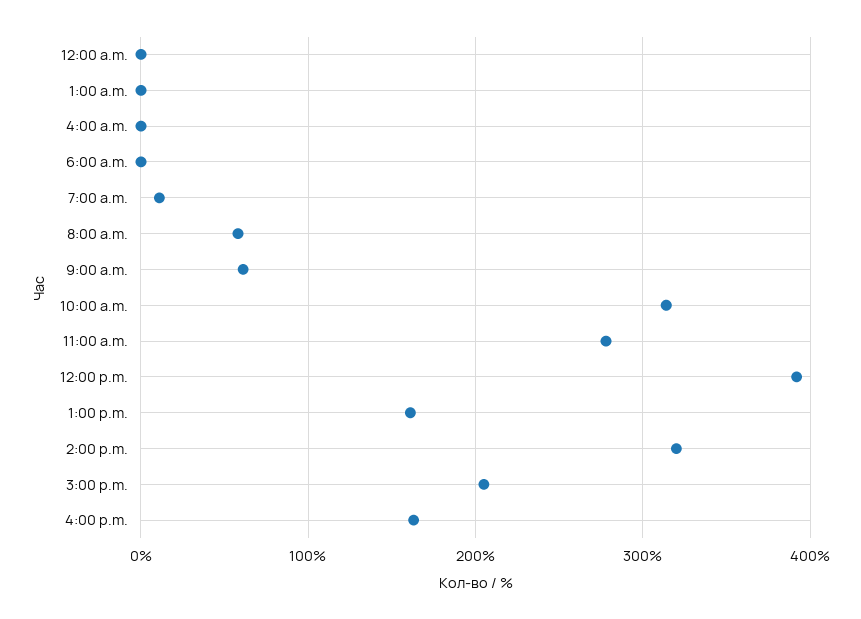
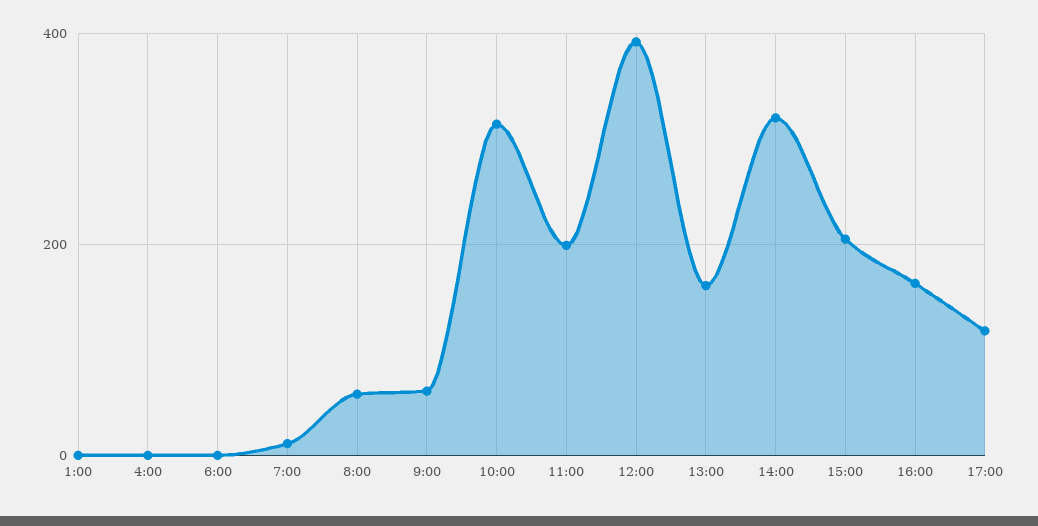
12:00 a.m.: 0 -> none
11:00 a.m.: 280 -> 200
17:00: none -> 120

